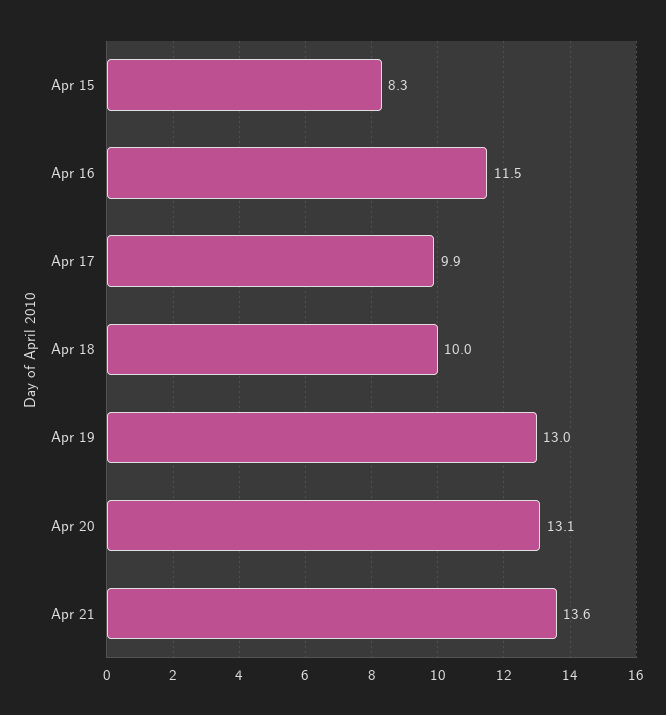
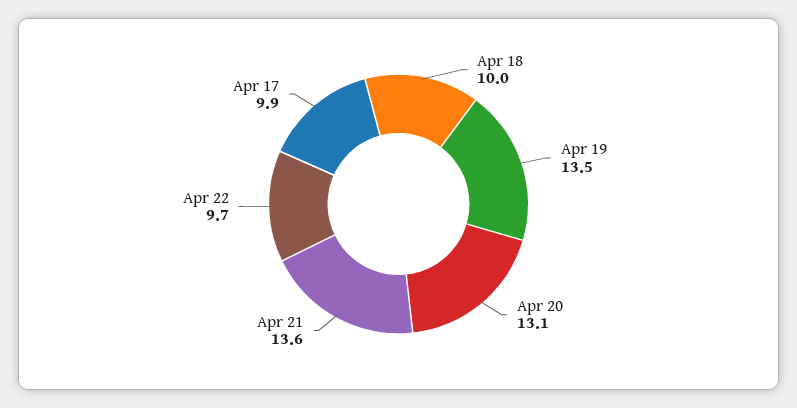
Apr 15: 8.3 -> none
Apr 16: 11.5 -> none
Apr 19: 13 -> 13.5
Apr 22: none -> 9.7

